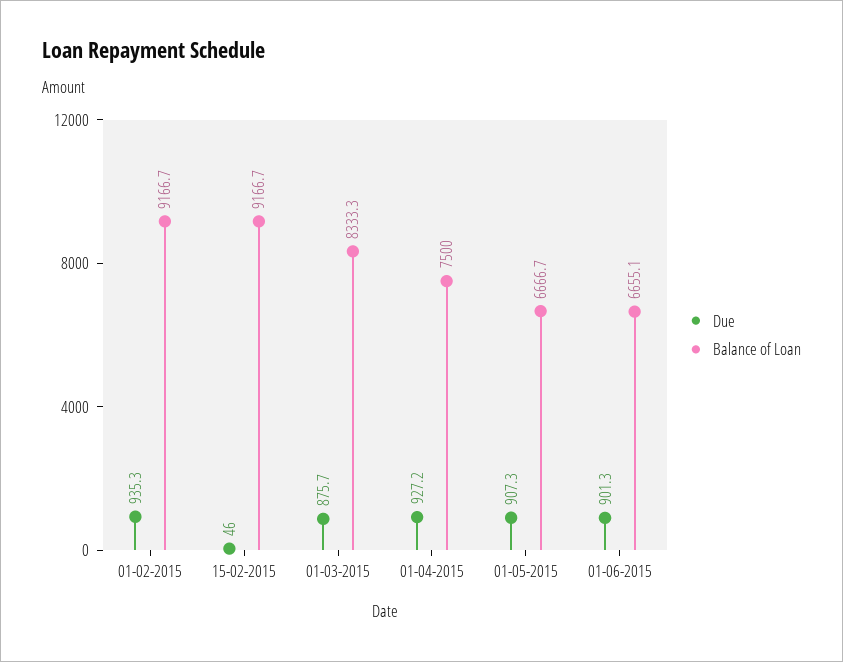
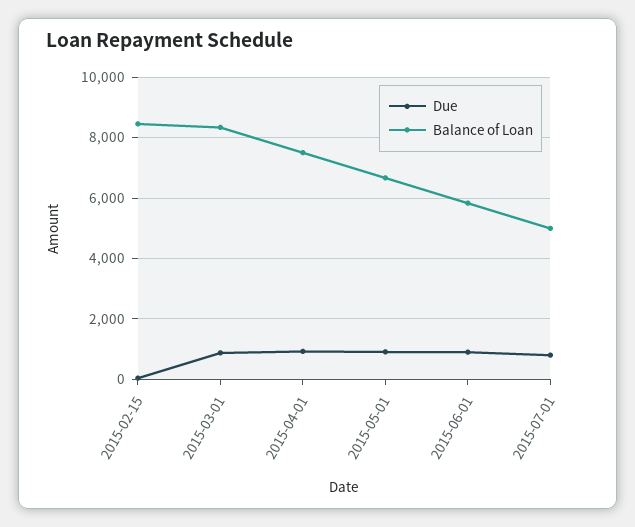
Due, 01-02-2015: 935.3 -> none
Balance of Loan, 01-02-2015: 9166.7 -> none
Balance of Loan, 15-02-2015: 9166.7 -> 8400
Balance of Loan, 01-06-2015: 6655.1 -> 5800
Due, 2015-07-01: none -> 800
Balance of Loan, 2015-07-01: none -> 5000

